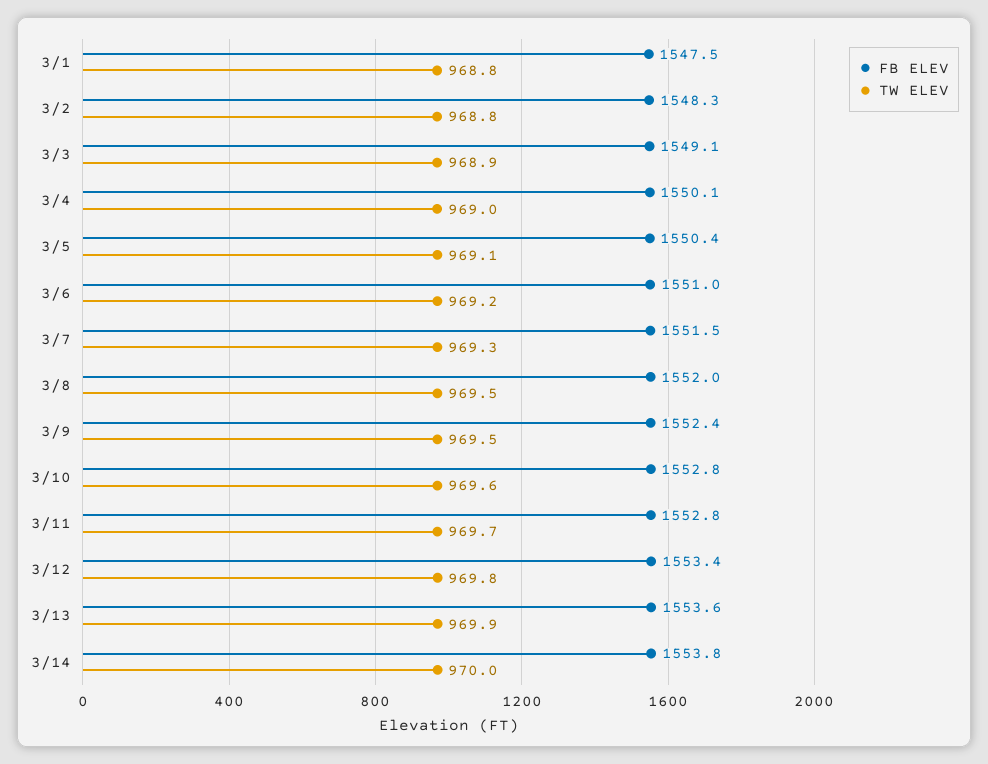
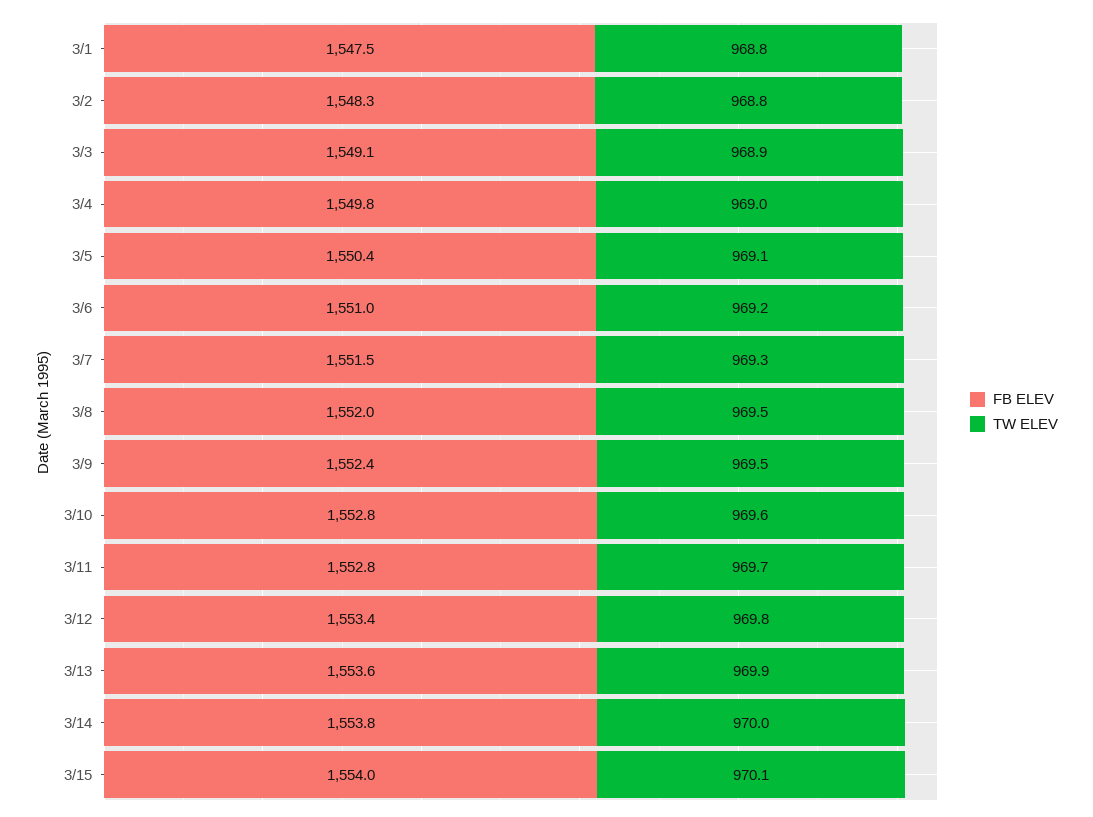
FB ELEV, 3/4: 1550.1 -> 1549.8
FB ELEV, 3/15: none -> 1554
TW ELEV, 3/15: none -> 970.1

